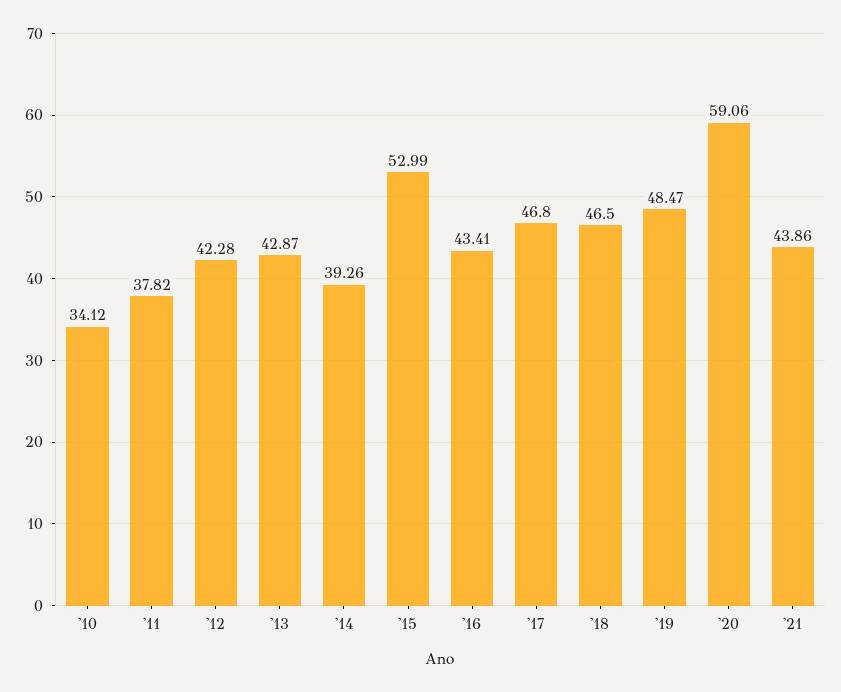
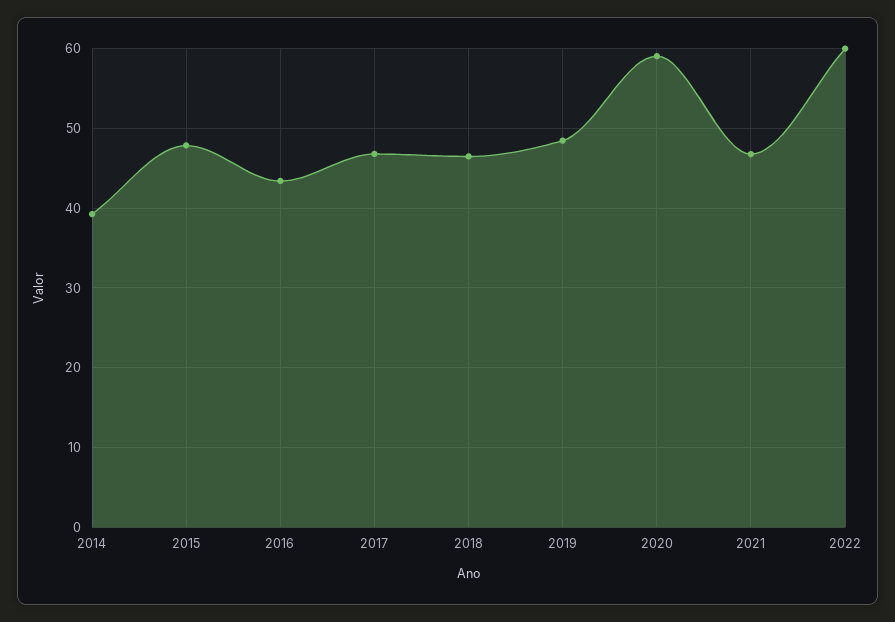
'10: 34.12 -> none
'11: 37.82 -> none
'12: 42.28 -> none
'13: 42.87 -> none
'15: 52.99 -> 48
'21: 43.86 -> 47
2022: none -> 60

